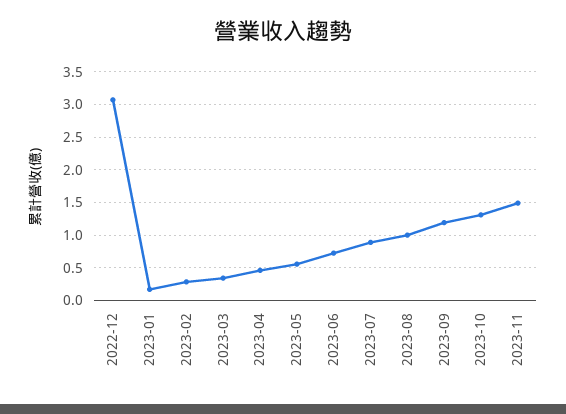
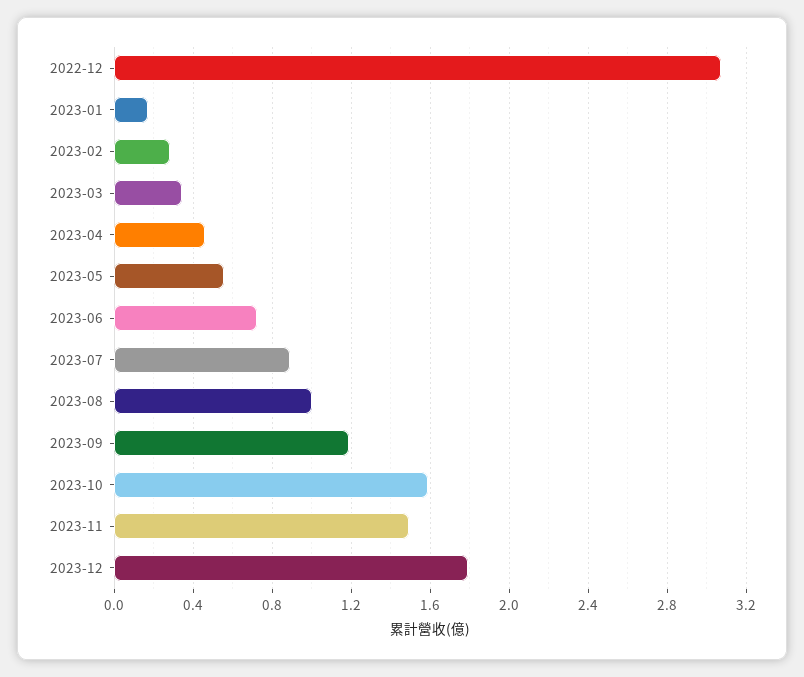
2023-10: 1.3 -> 1.6
2023-12: none -> 1.8

